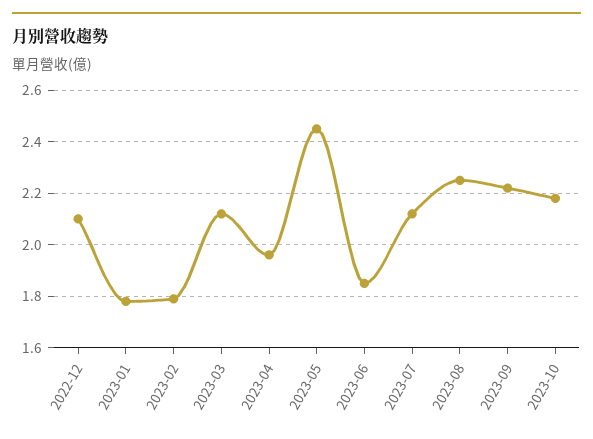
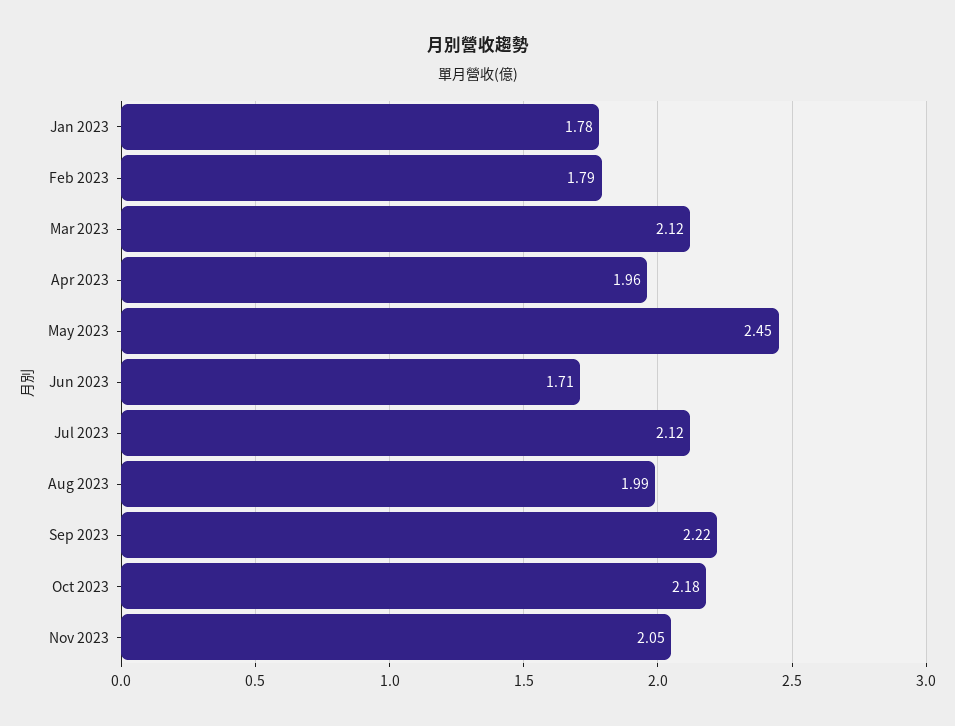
2022-12: 2.1 -> none
2023-06: 1.85 -> 1.71
2023-08: 2.25 -> 1.99
Nov 2023: none -> 2.05

